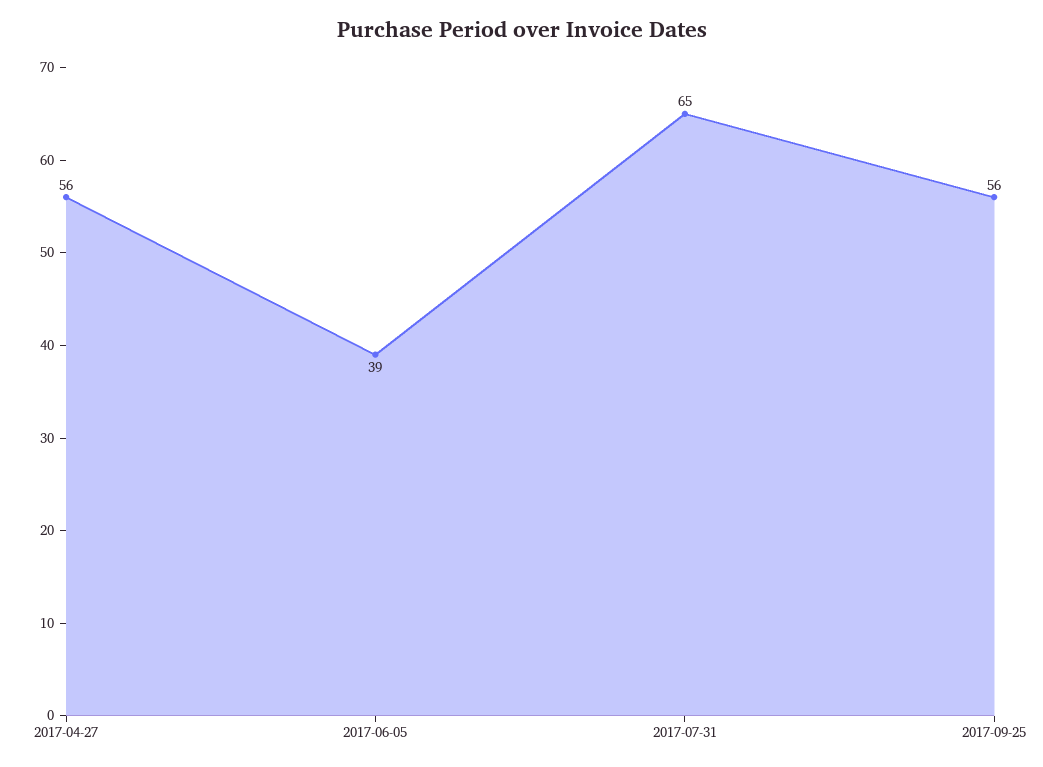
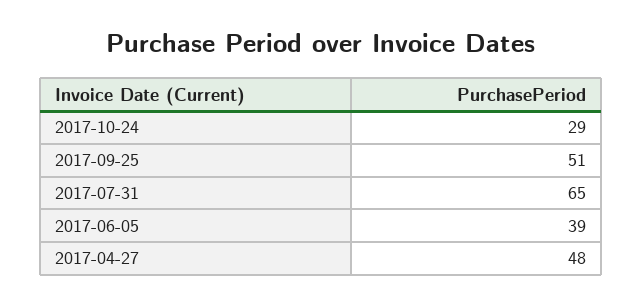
2017-04-27: 56 -> 48
2017-09-25: 56 -> 51
2017-10-24: none -> 29

